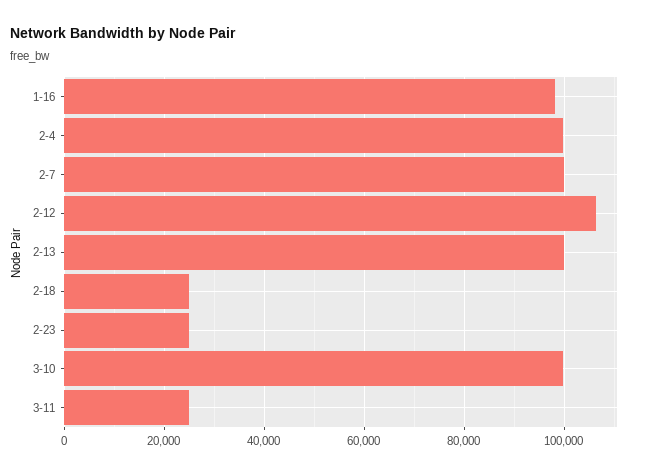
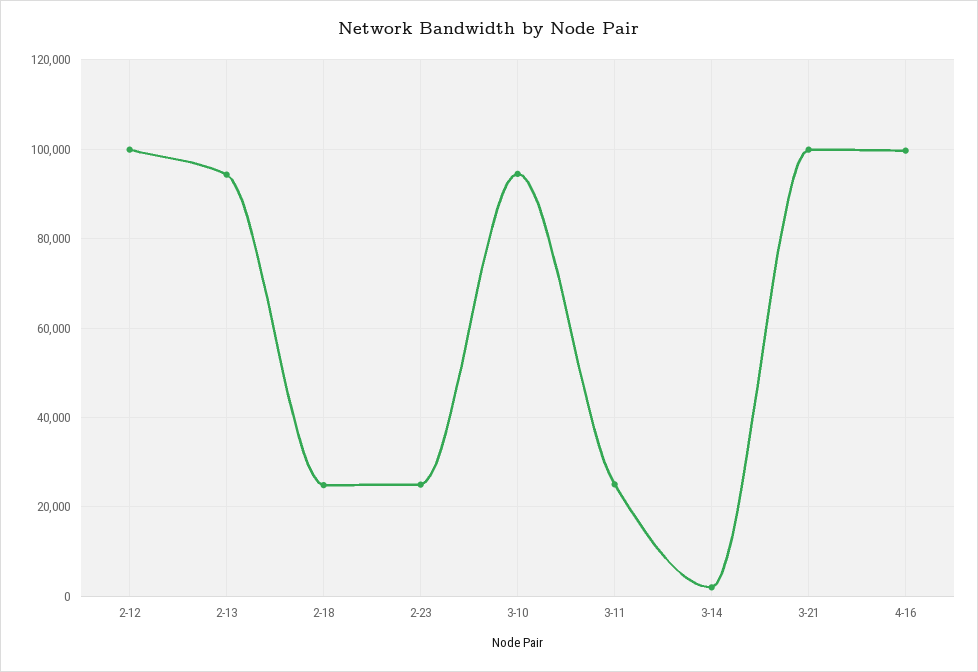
1-16: 98000 -> none
2-4: 100000 -> none
2-7: 100000 -> none
2-12: 106000 -> 100000
2-13: 100000 -> 94000
3-10: 100000 -> 94000
3-14: none -> 2000
3-21: none -> 100000
4-16: none -> 100000

